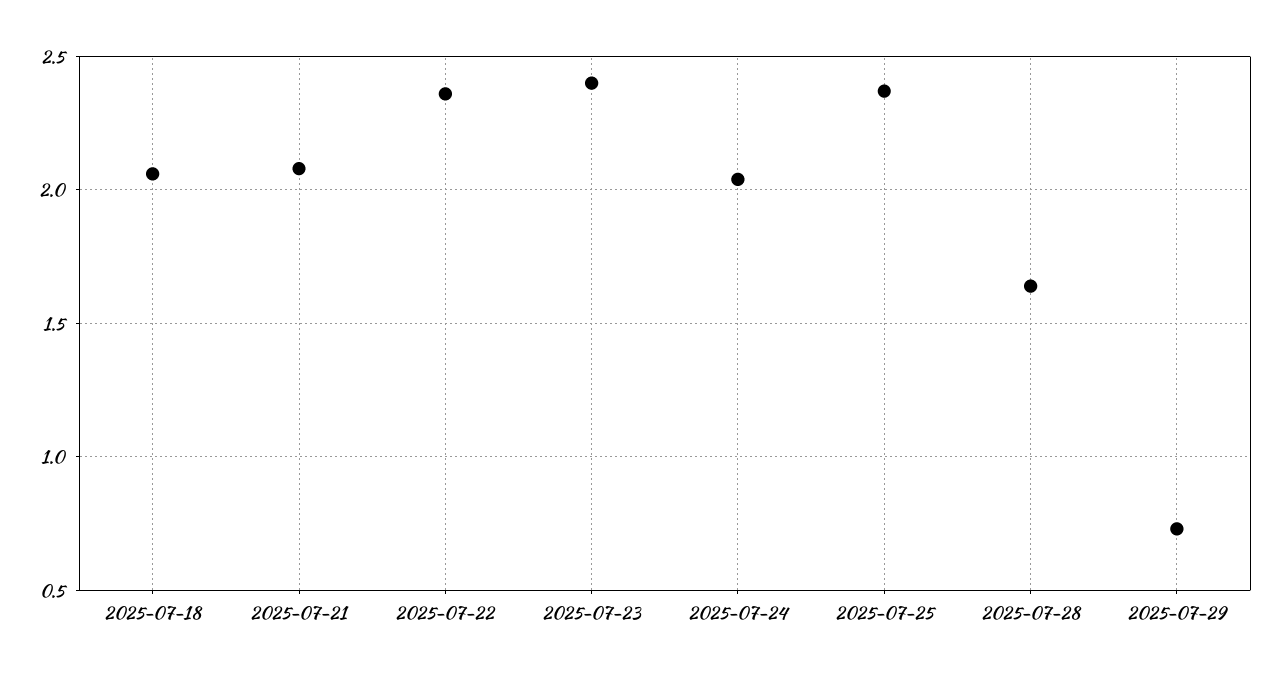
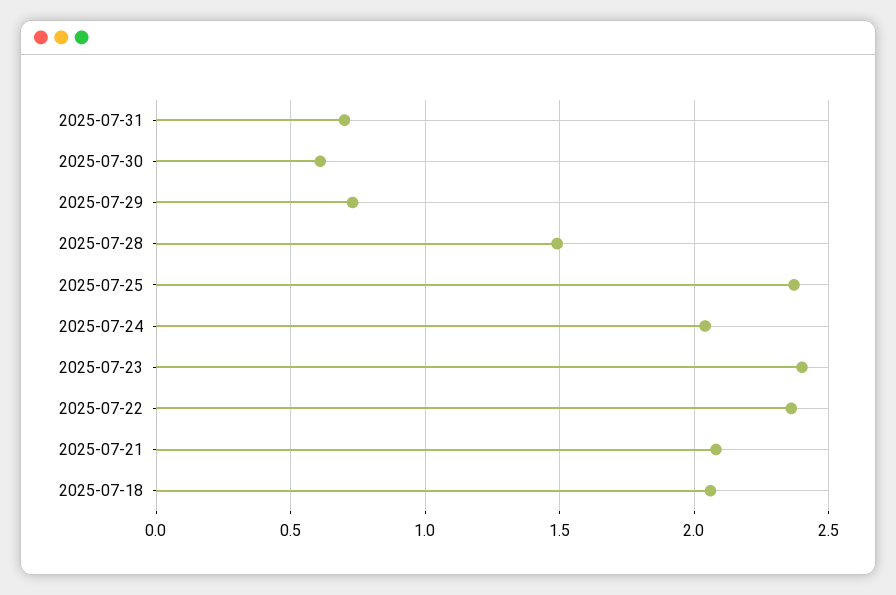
2025-07-28: 1.65 -> 1.5
2025-07-31: none -> 0.7
2025-07-30: none -> 0.6

